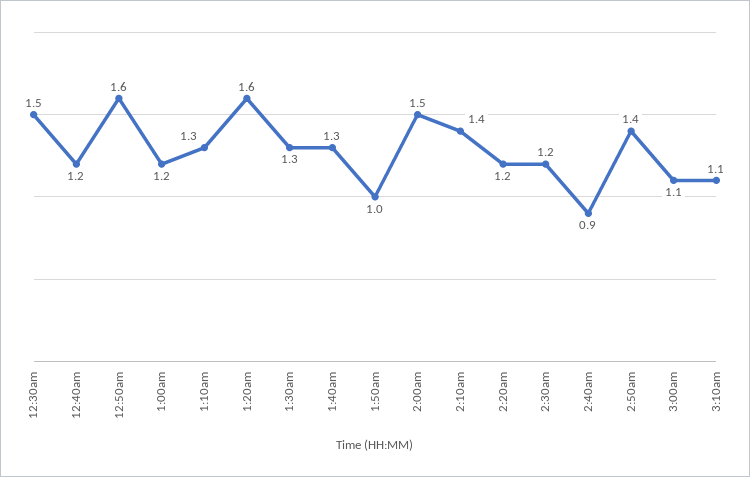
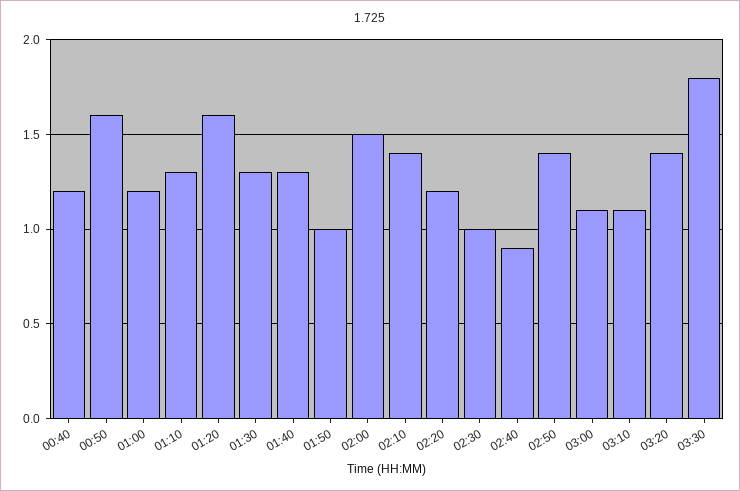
12:30am: 1.5 -> none
2:30am: 1.2 -> 1
03:20: none -> 1.4
03:30: none -> 1.8

